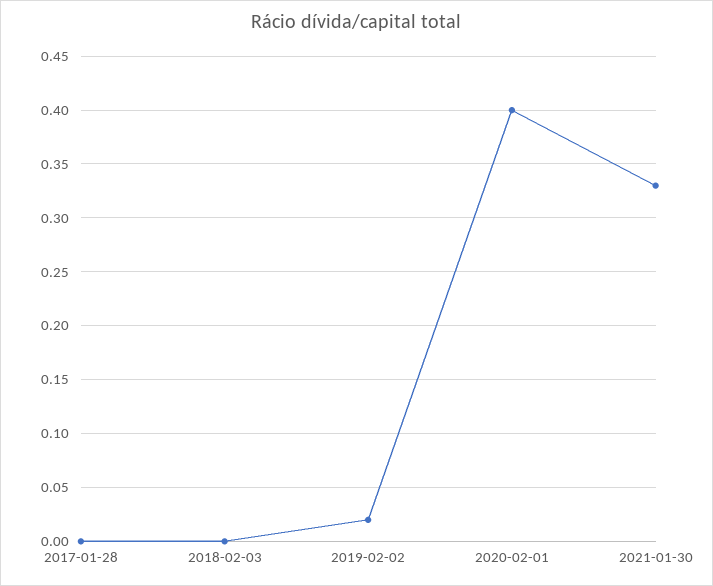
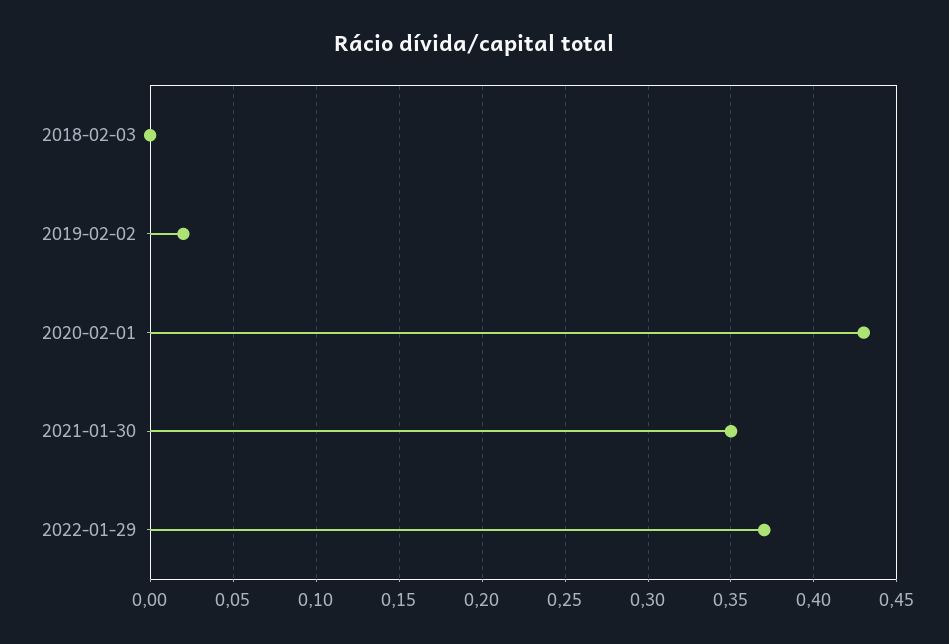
2017-01-28: 0 -> none
2020-02-01: 0.4 -> 0.43
2021-01-30: 0.33 -> 0.35
2022-01-29: none -> 0.37

